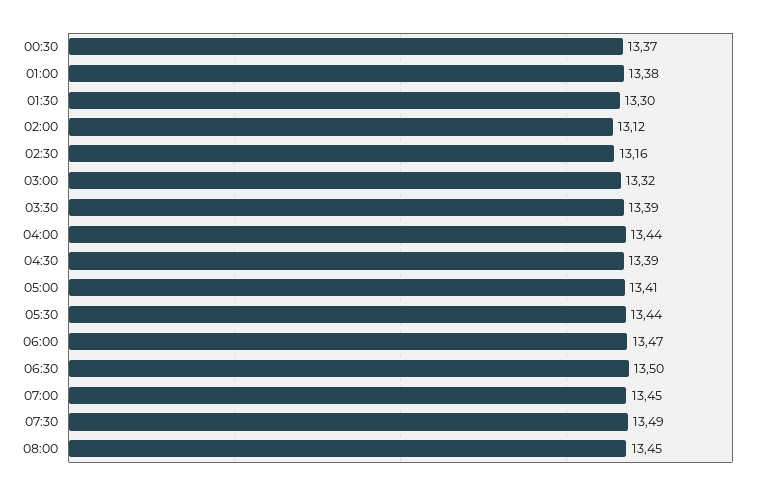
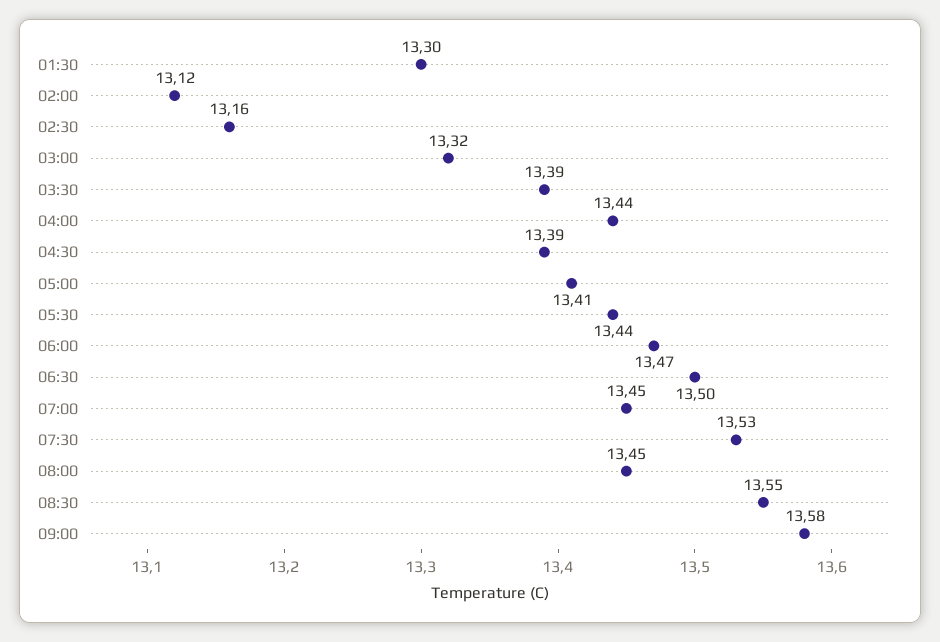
00:30: 13.37 -> none
01:00: 13.38 -> none
07:30: 13.49 -> 13.53
08:30: none -> 13.55
09:00: none -> 13.58

